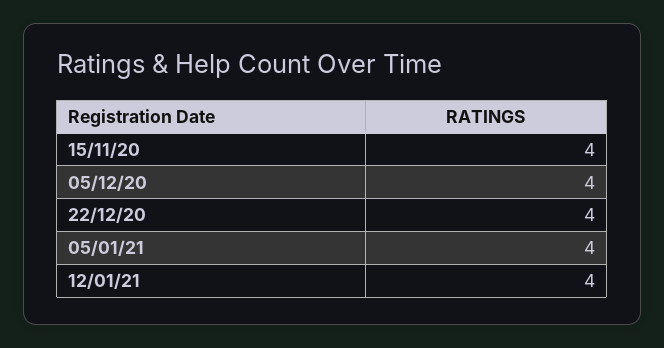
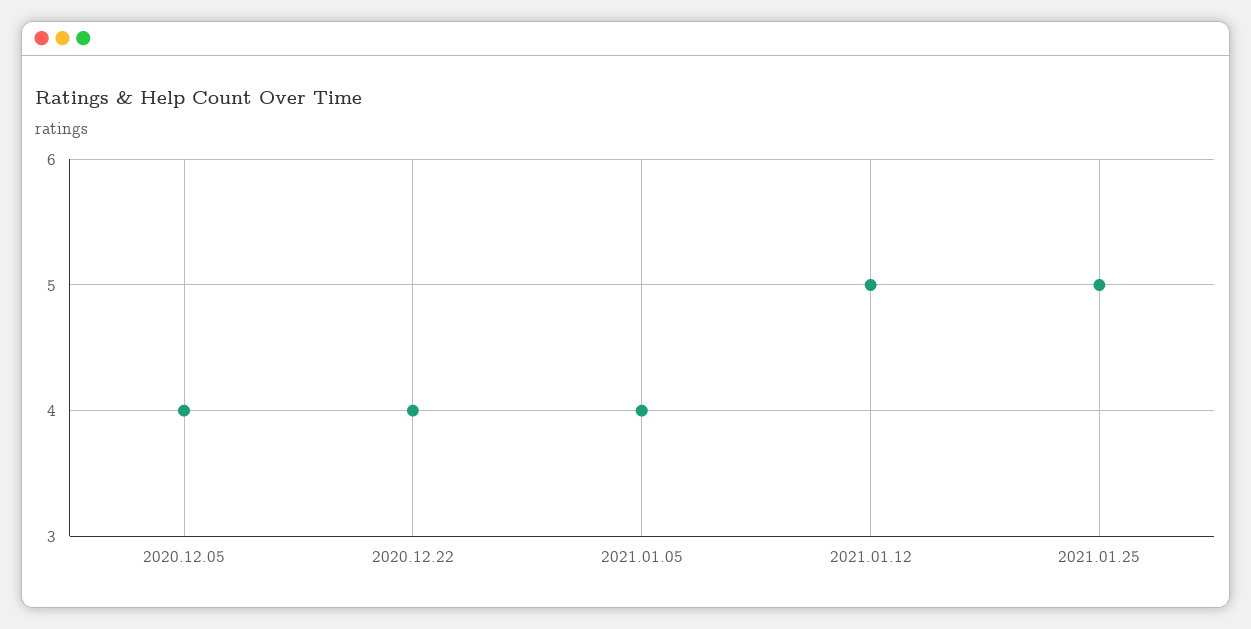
15/11/20: 4 -> none
12/01/21: 4 -> 5
2021.01.25: none -> 5

